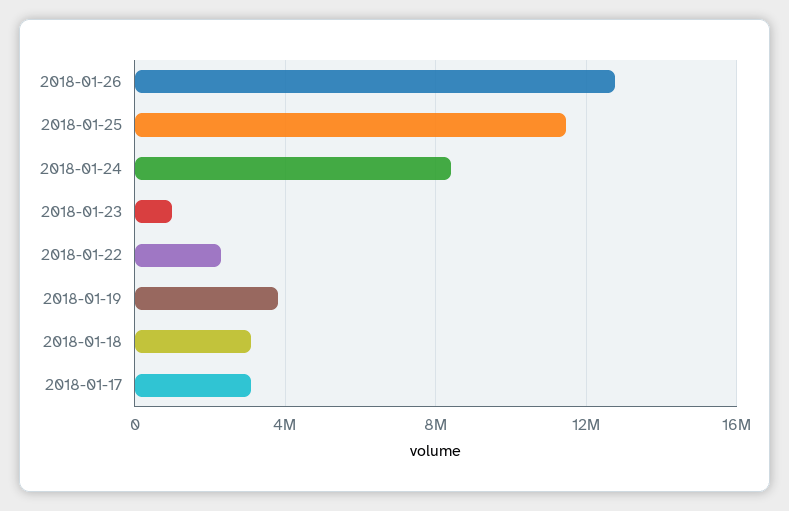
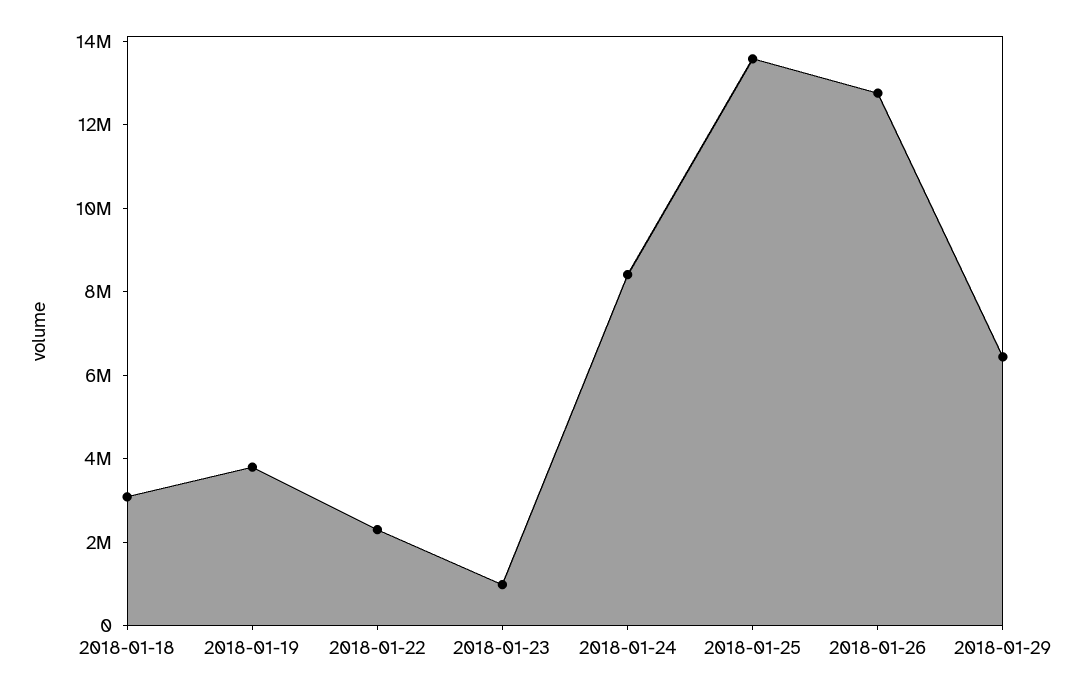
2018-01-25: 11500000 -> 13500000
2018-01-17: 3000000 -> none
2018-01-29: none -> 6500000

